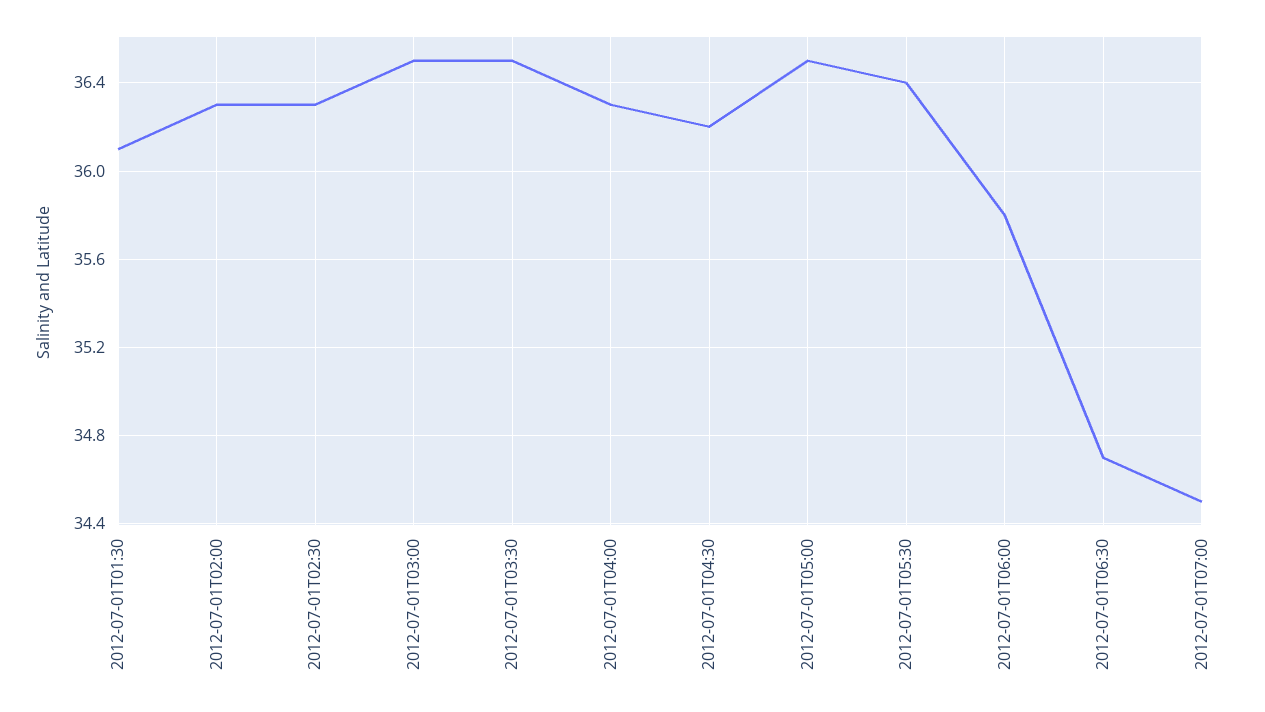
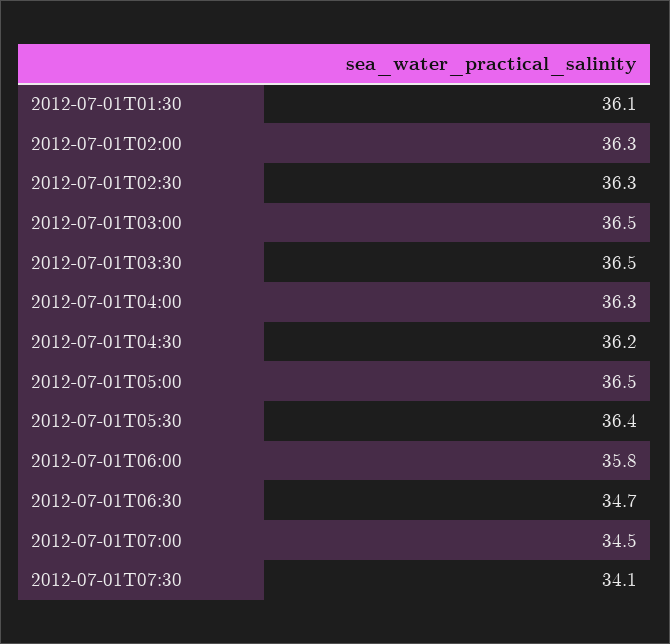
2012-07-01T07:30: none -> 34.1

